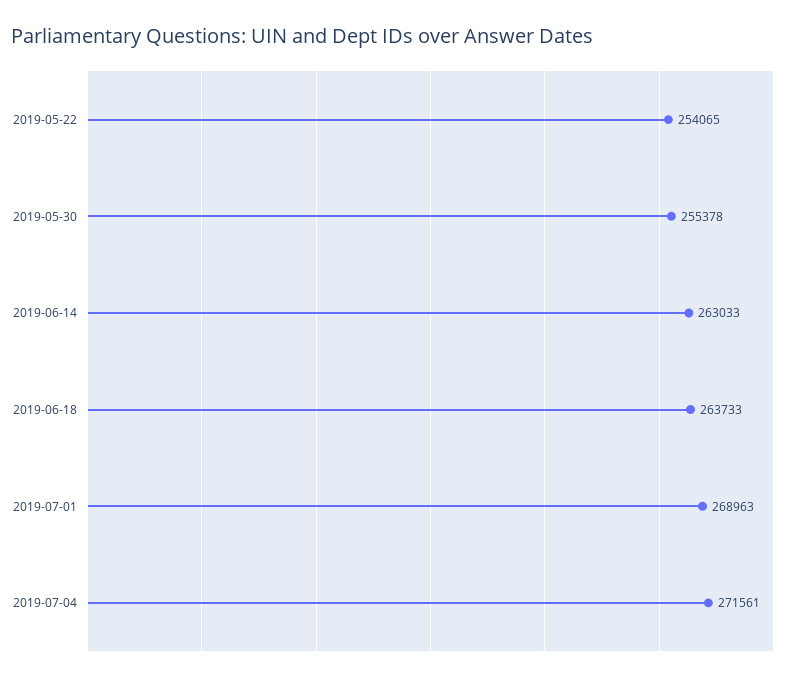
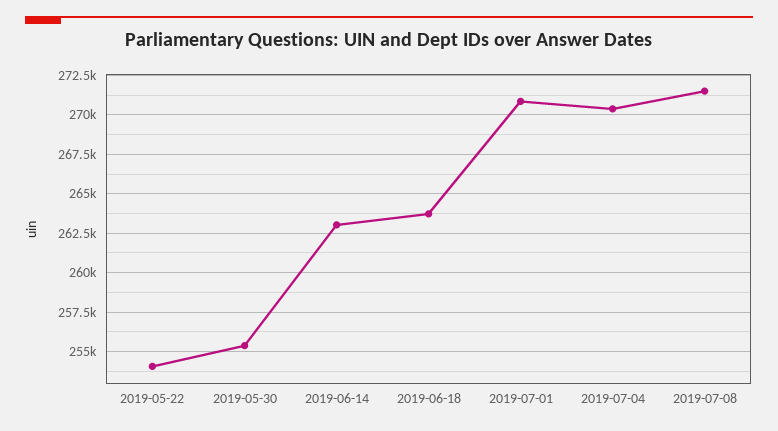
2019-07-01: 268963 -> 271000
2019-07-04: 271561 -> 270500
2019-07-08: none -> 271500

